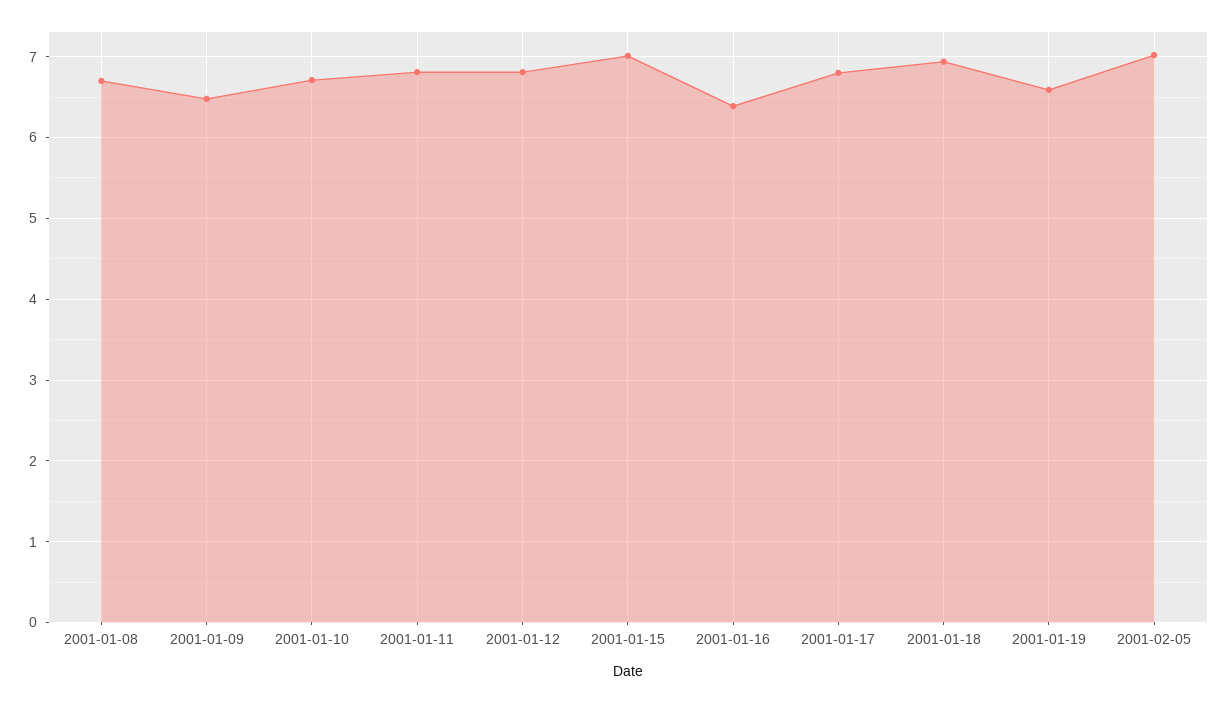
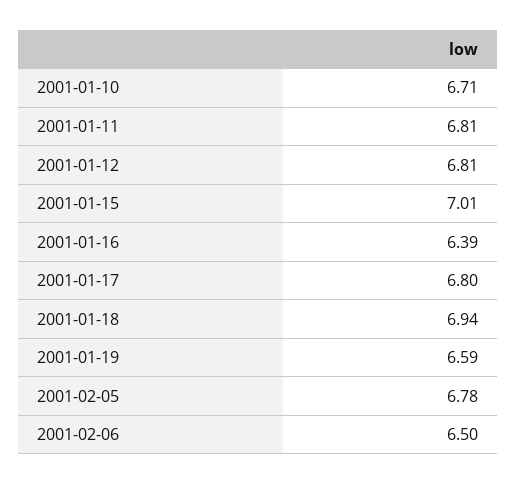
2001-01-08: 6.7 -> none
2001-01-09: 6.5 -> none
2001-02-05: 7 -> 6.78
2001-02-06: none -> 6.5

